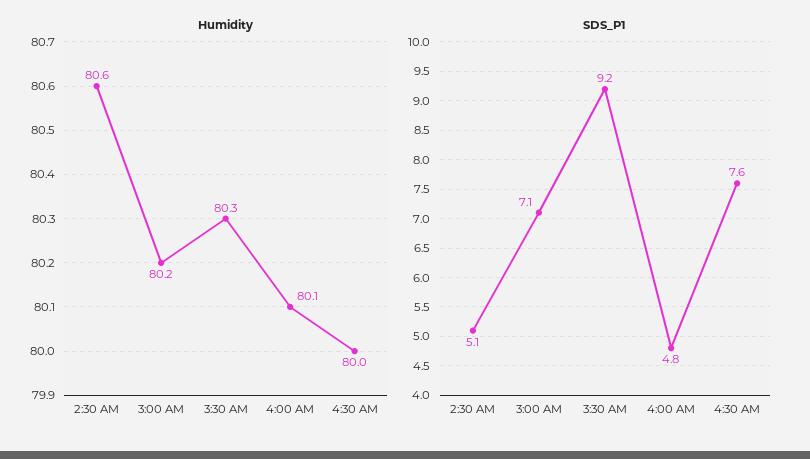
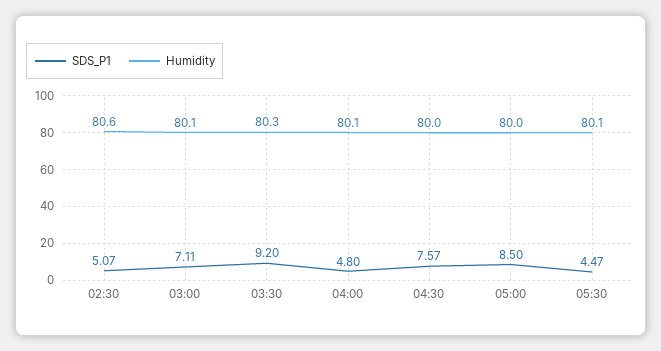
Humidity, 3:00 AM: 80.2 -> 80.1
SDS_P1, 05:00: none -> 8.5
Humidity, 05:00: none -> 80
SDS_P1, 05:30: none -> 4.47
Humidity, 05:30: none -> 80.1

